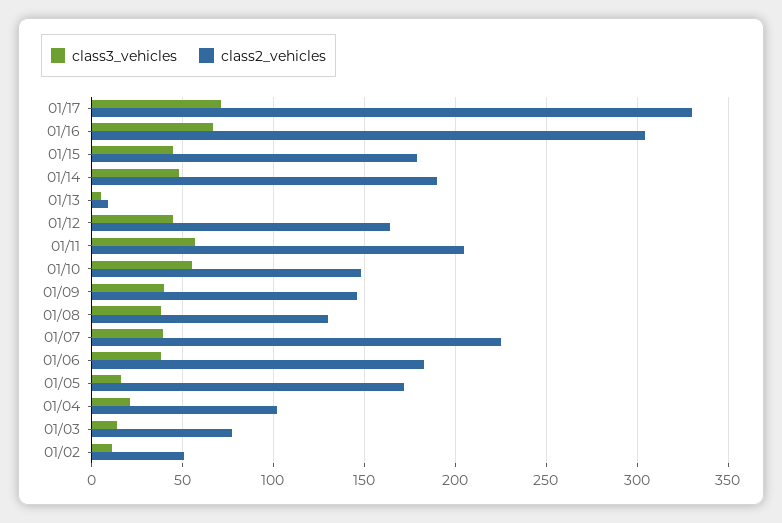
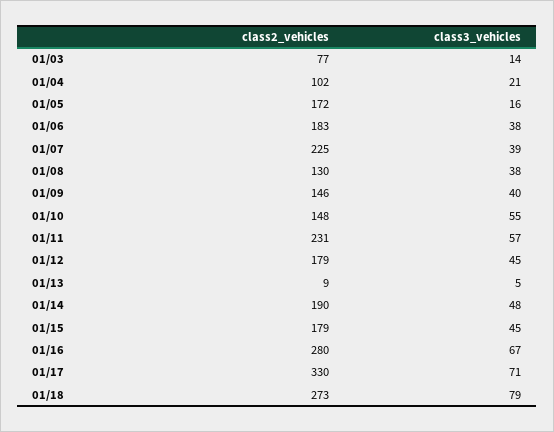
class2_vehicles, 01/16: 305 -> 280
class2_vehicles, 01/12: 165 -> 179
class2_vehicles, 01/11: 205 -> 231
class3_vehicles, 01/02: 10 -> none
class2_vehicles, 01/02: 50 -> none
class2_vehicles, 01/18: none -> 273
class3_vehicles, 01/18: none -> 79

